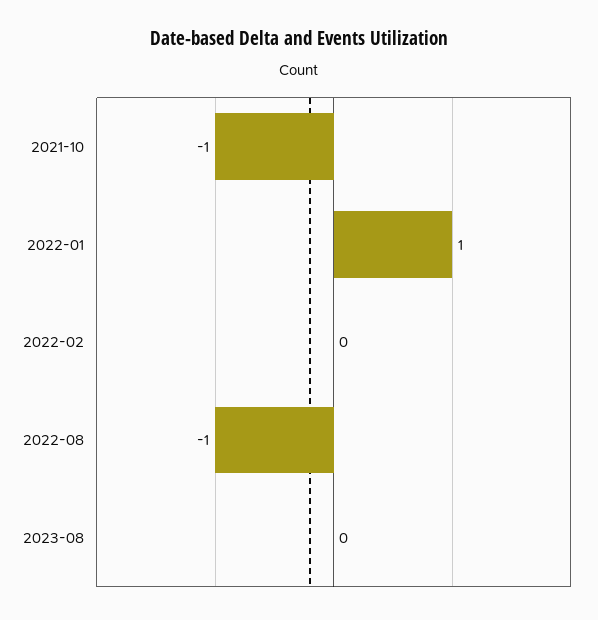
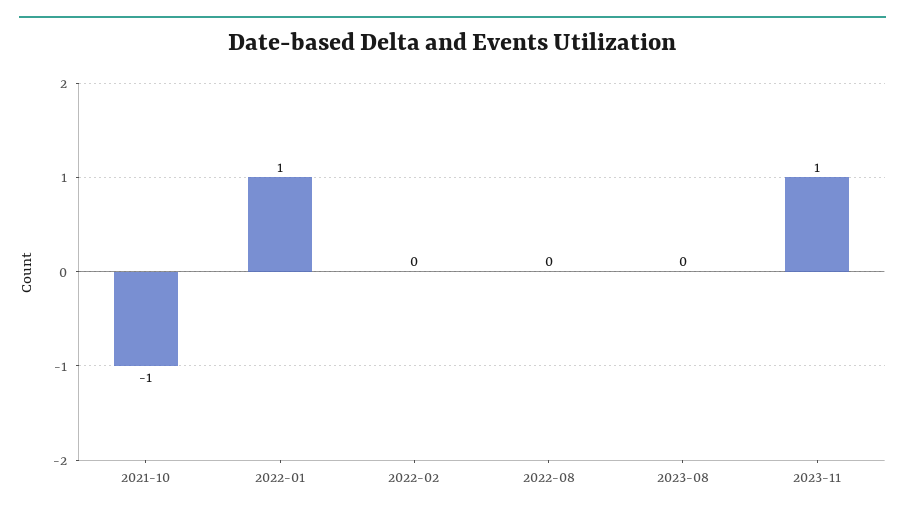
2022-08: -1 -> 0
2023-11: none -> 1

